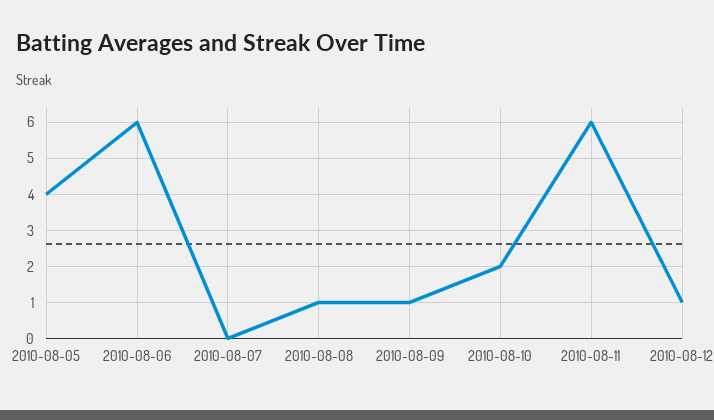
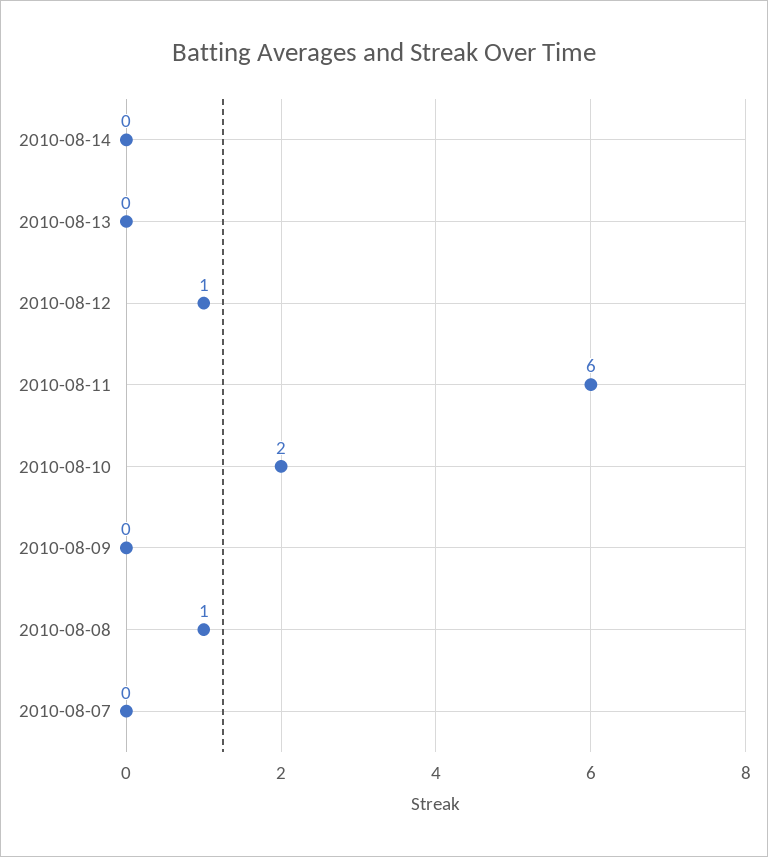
2010-08-05: 4 -> none
2010-08-06: 6 -> none
2010-08-09: 1 -> 0
2010-08-14: none -> 0
2010-08-13: none -> 0

